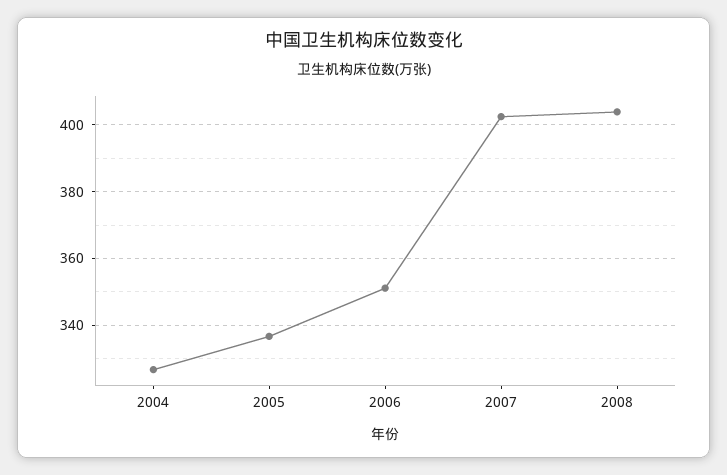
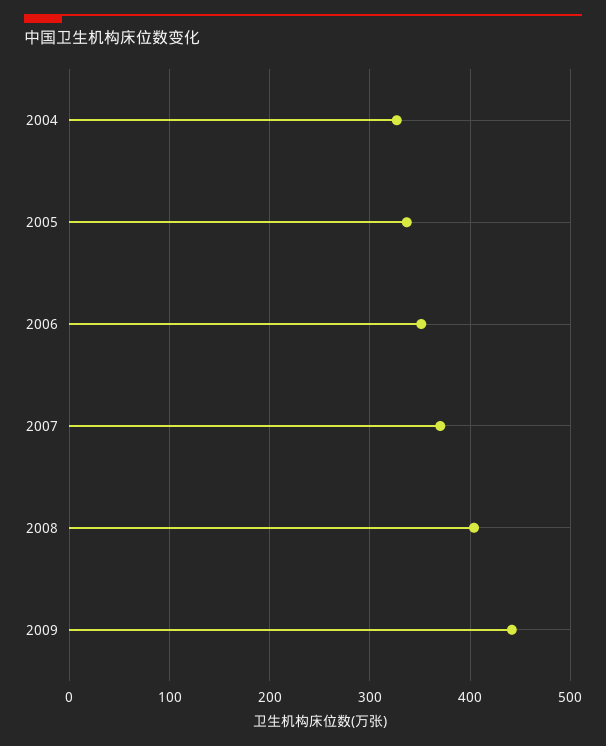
2007: 402 -> 370
2009: none -> 440

